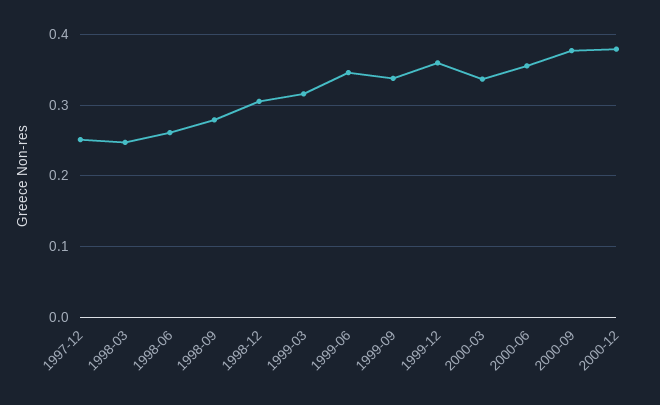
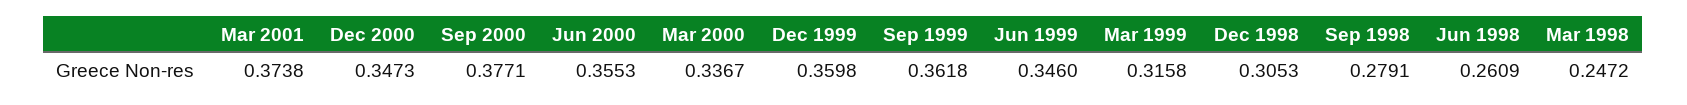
1997-12: 0.25 -> none
1999-09: 0.34 -> 0.3618
2000-12: 0.38 -> 0.3473
Mar 2001: none -> 0.3738

